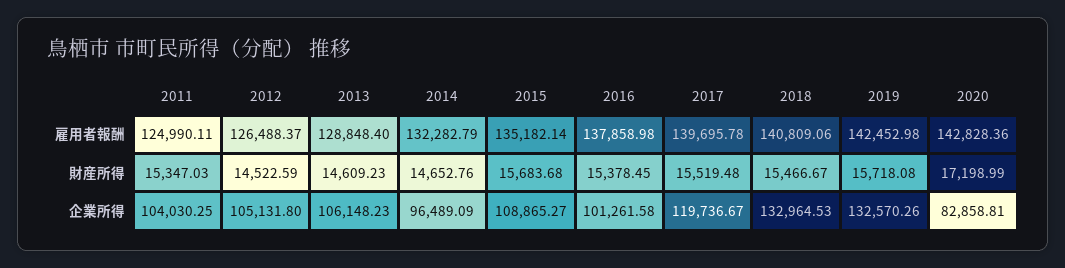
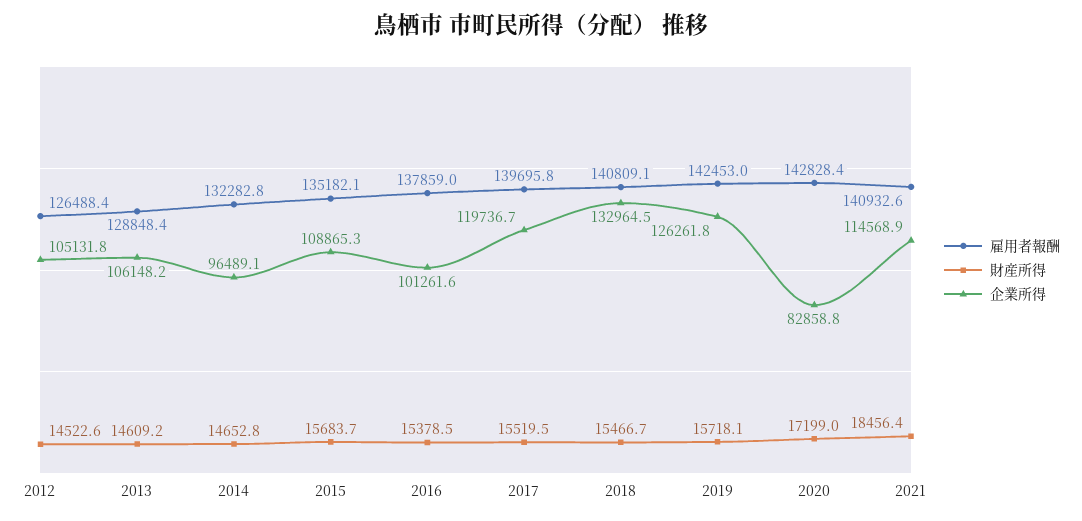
雇用者報酬, 2011: 124990.11 -> none
財産所得, 2011: 15347.03 -> none
企業所得, 2011: 104030.25 -> none
企業所得, 2019: 132570.26 -> 126261.8
雇用者報酬, 2021: none -> 140932.6
財産所得, 2021: none -> 18456.4
企業所得, 2021: none -> 114568.9

